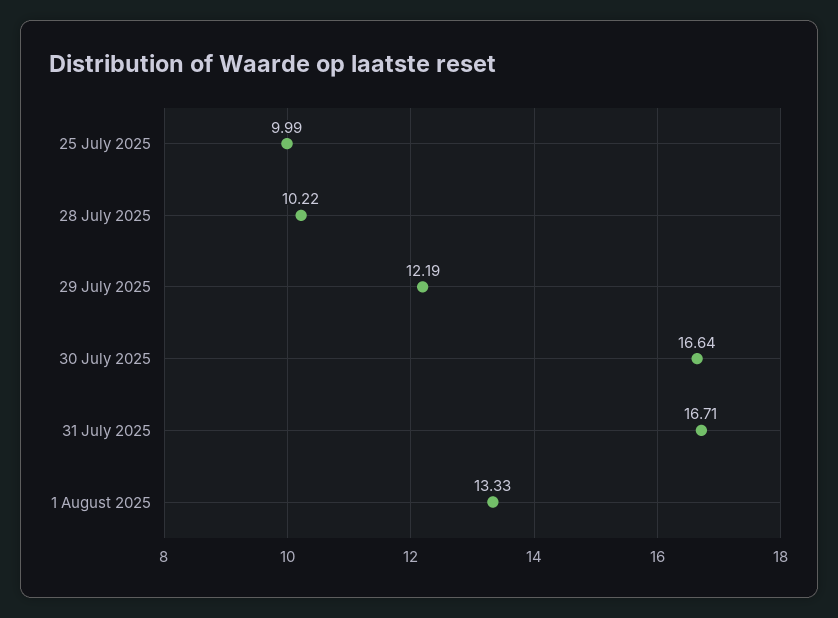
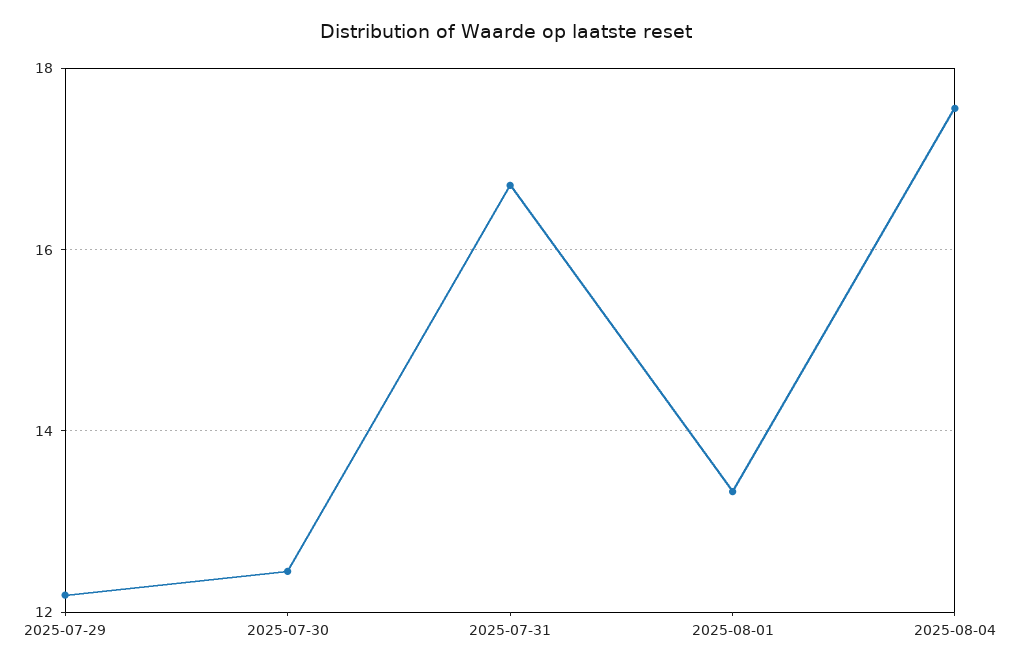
25 July 2025: 9.99 -> none
28 July 2025: 10.22 -> none
30 July 2025: 16.64 -> 12.4
2025-08-04: none -> 17.6

